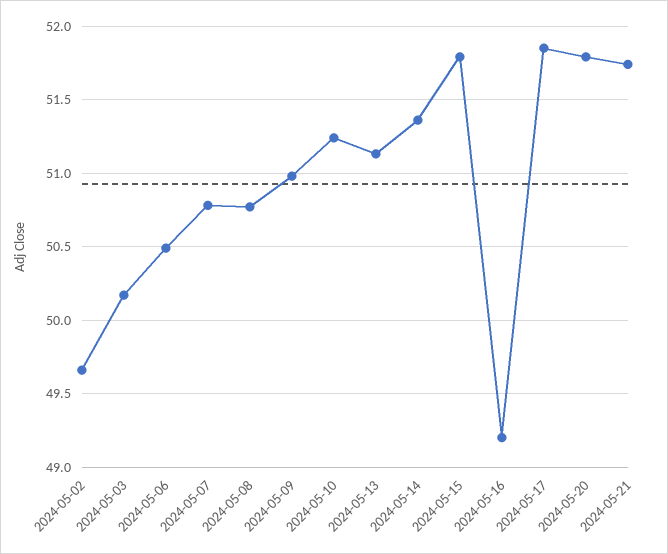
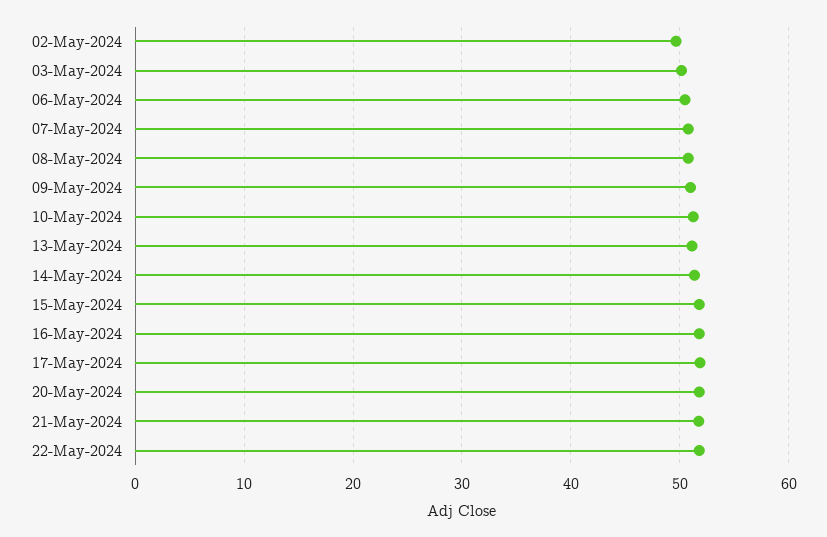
2024-05-16: 49.2 -> 52
22-May-2024: none -> 52

